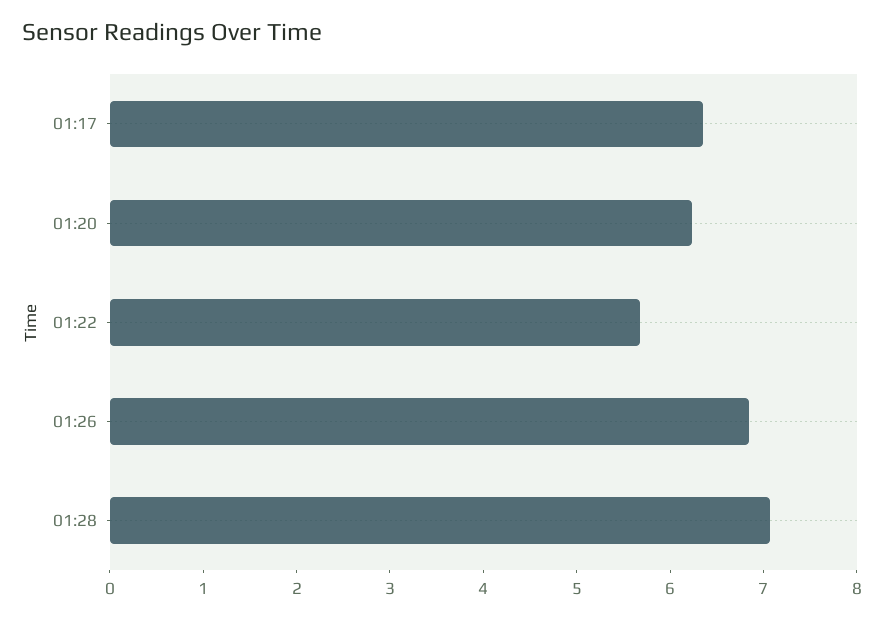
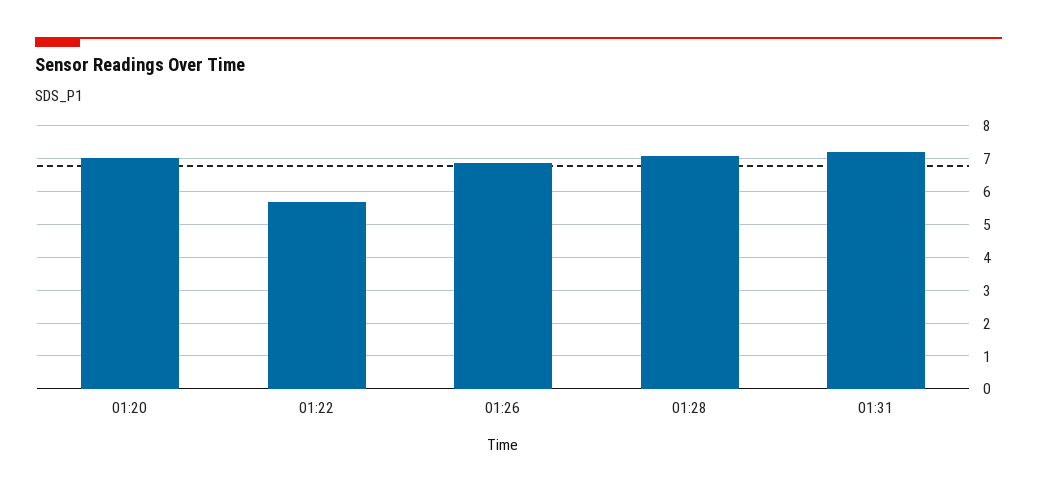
01:17: 6.4 -> none
01:20: 6.2 -> 7
01:31: none -> 7.2

